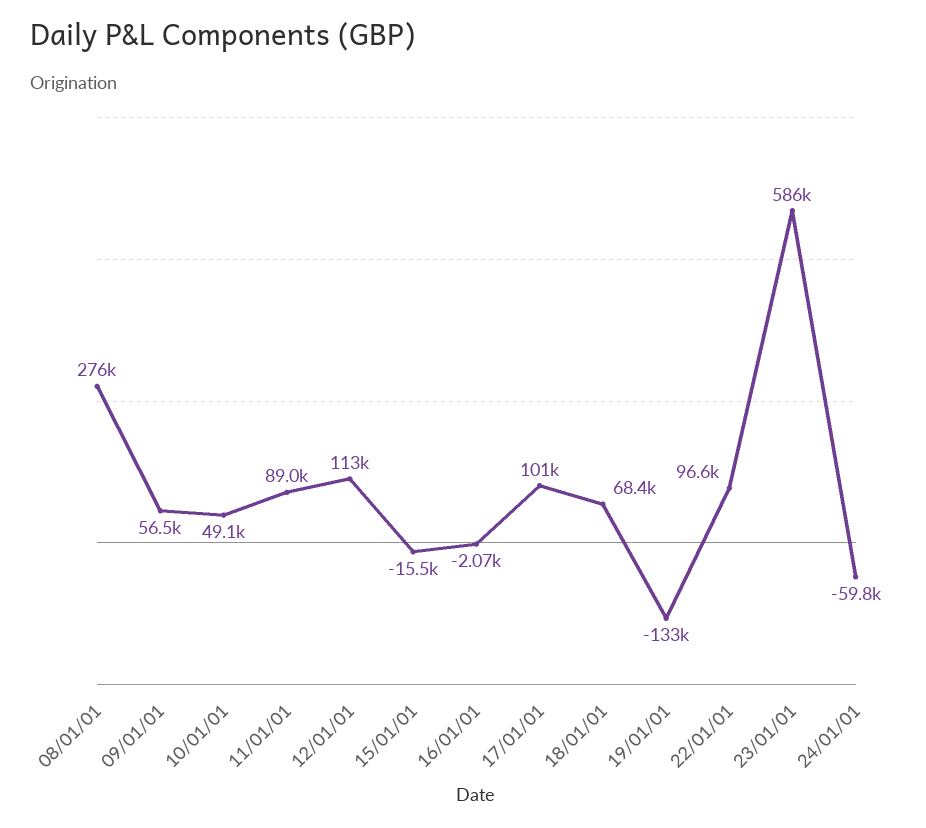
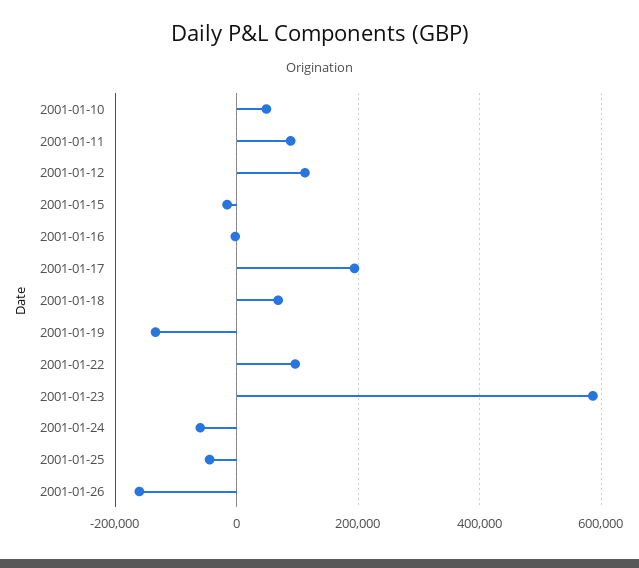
08/01/01: 276000 -> none
09/01/01: 56500 -> none
17/01/01: 101000 -> 200000
2001-01-25: none -> -40000
2001-01-26: none -> -160000

